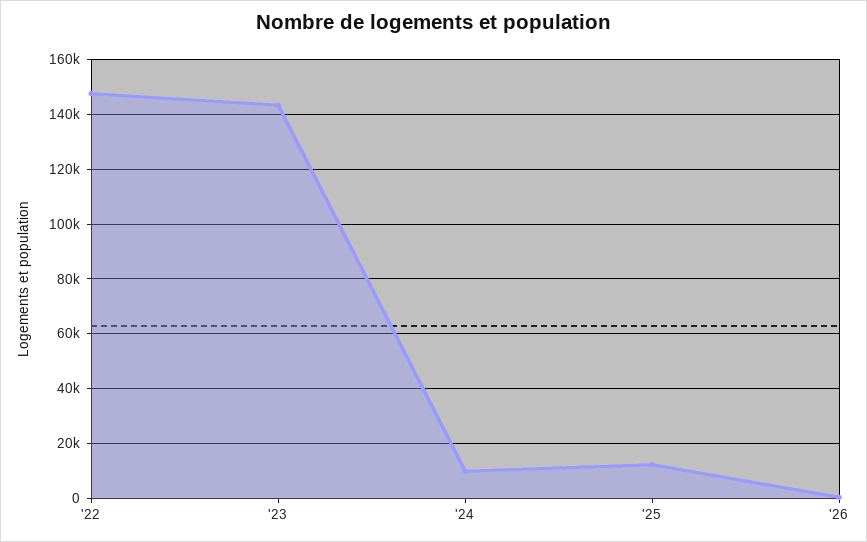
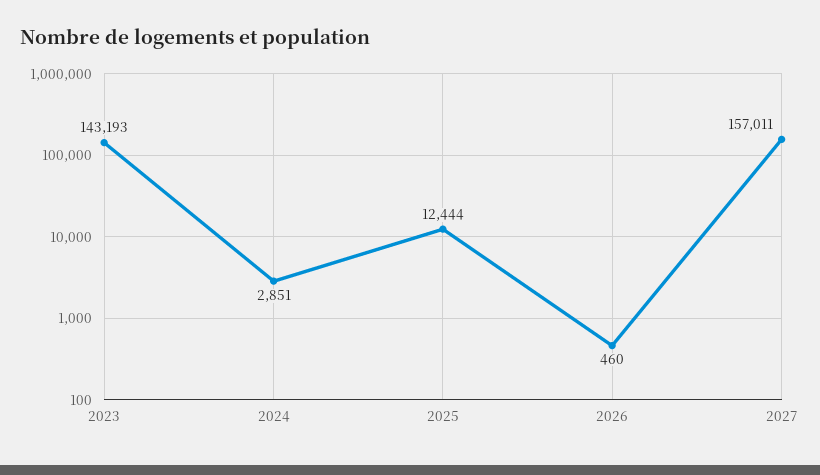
'22: 147500 -> none
'24: 10000 -> 2851
2027: none -> 157011

